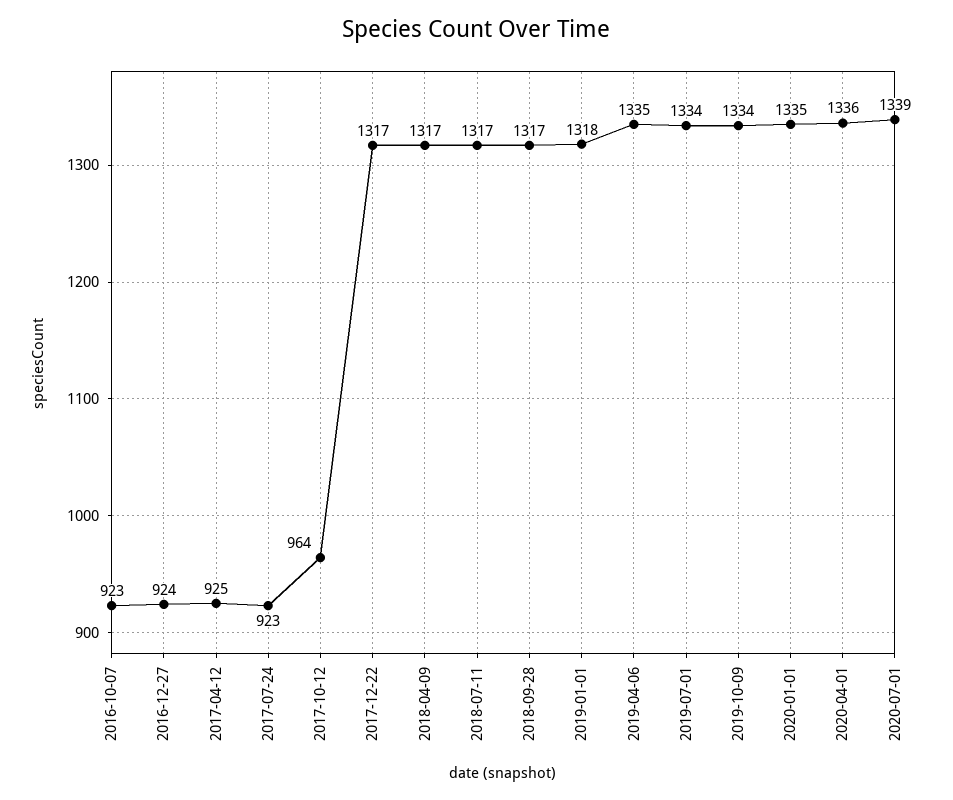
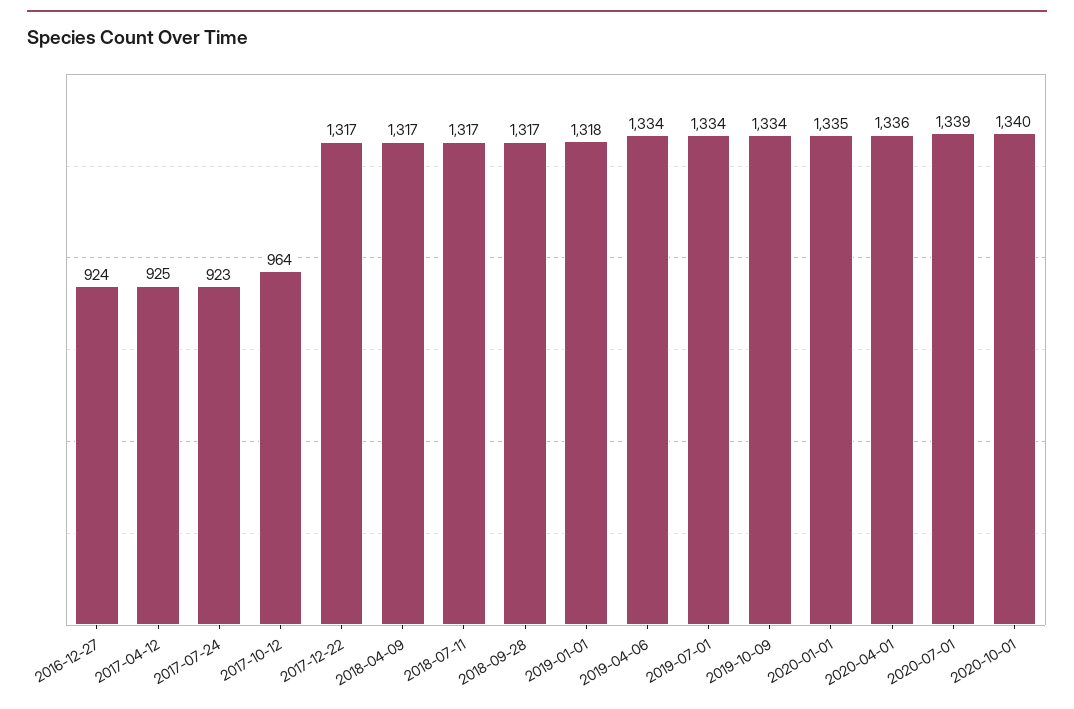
2016-10-07: 923 -> none
2019-04-06: 1335 -> 1334
2020-10-01: none -> 1340

